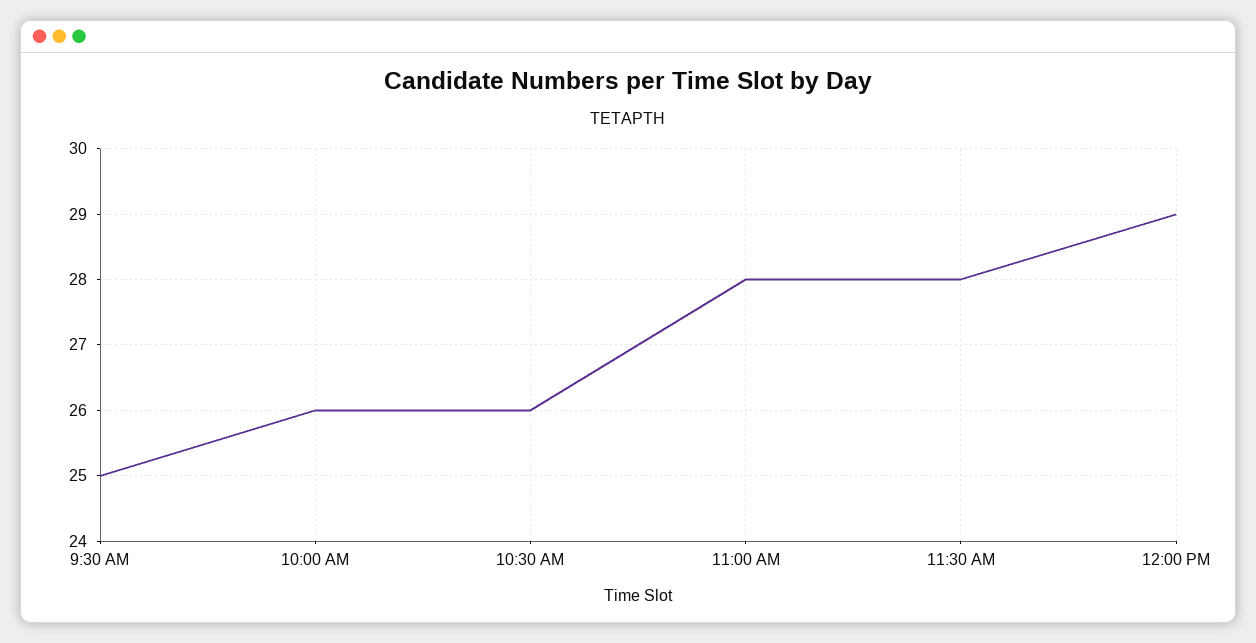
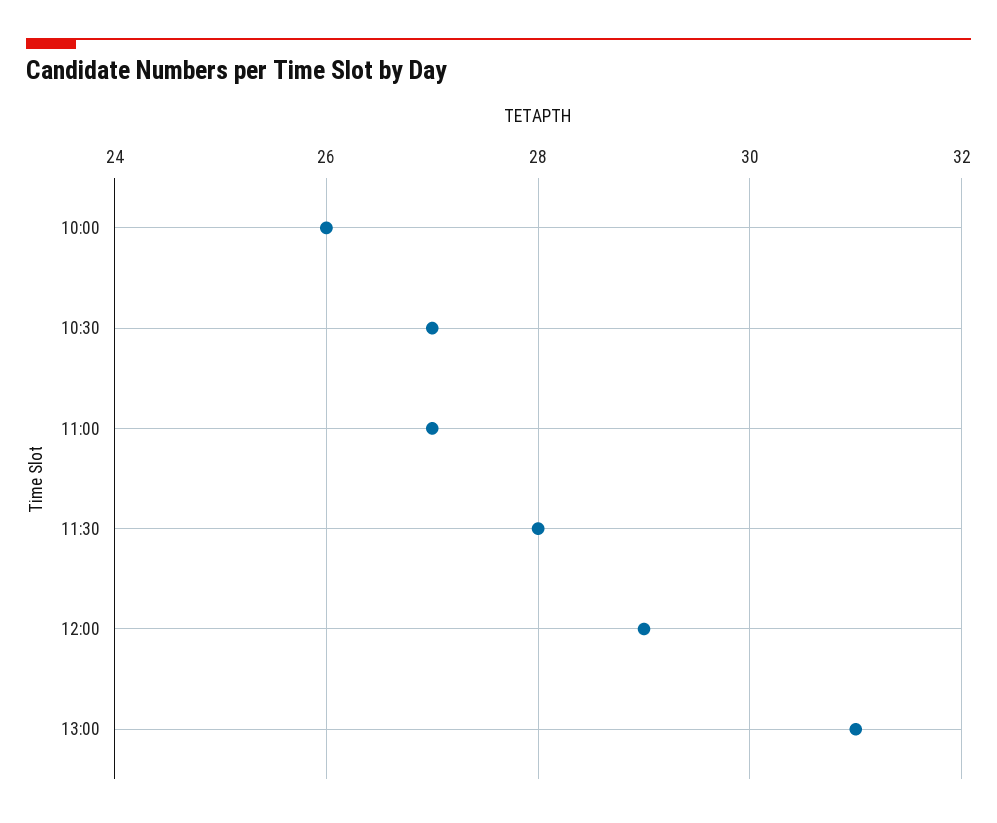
9:30 AM: 25 -> none
10:30 AM: 26 -> 27
11:00 AM: 28 -> 27
13:00: none -> 31

